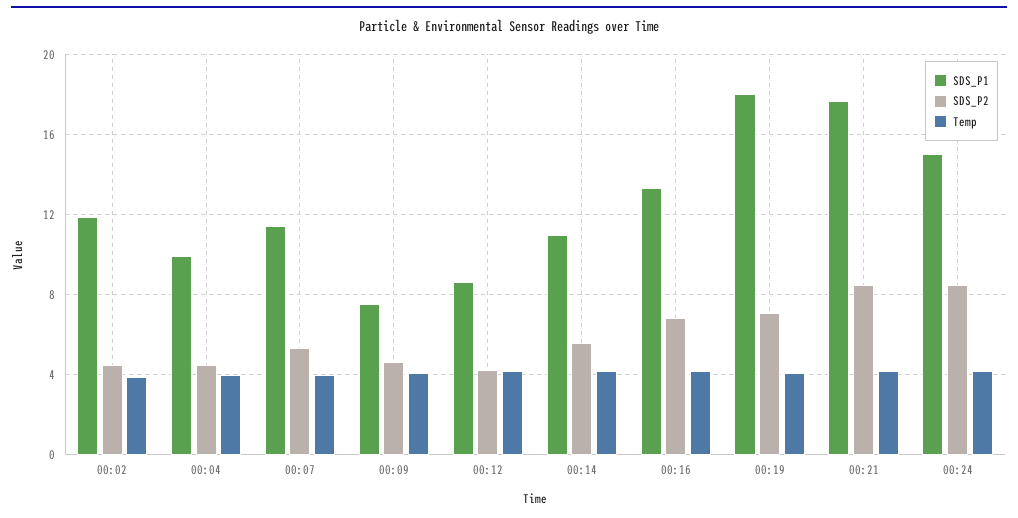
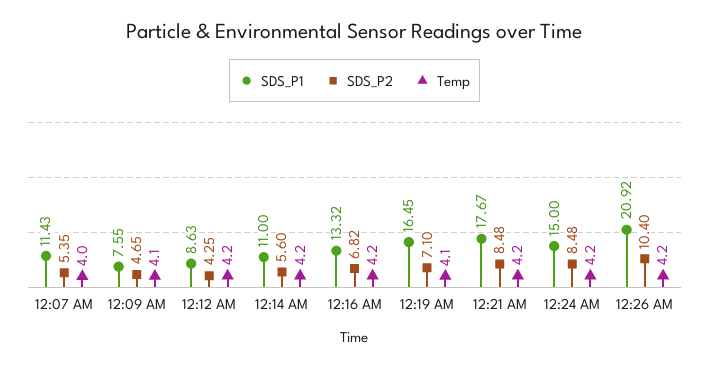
SDS_P1, 00:02: 12 -> none
SDS_P2, 00:02: 4.5 -> none
Temp, 00:02: 4 -> none
SDS_P1, 00:04: 10 -> none
SDS_P2, 00:04: 4.5 -> none
Temp, 00:04: 4 -> none
SDS_P1, 00:19: 18 -> 16.45
SDS_P1, 12:26 AM: none -> 20.92
SDS_P2, 12:26 AM: none -> 10.4
Temp, 12:26 AM: none -> 4.2

